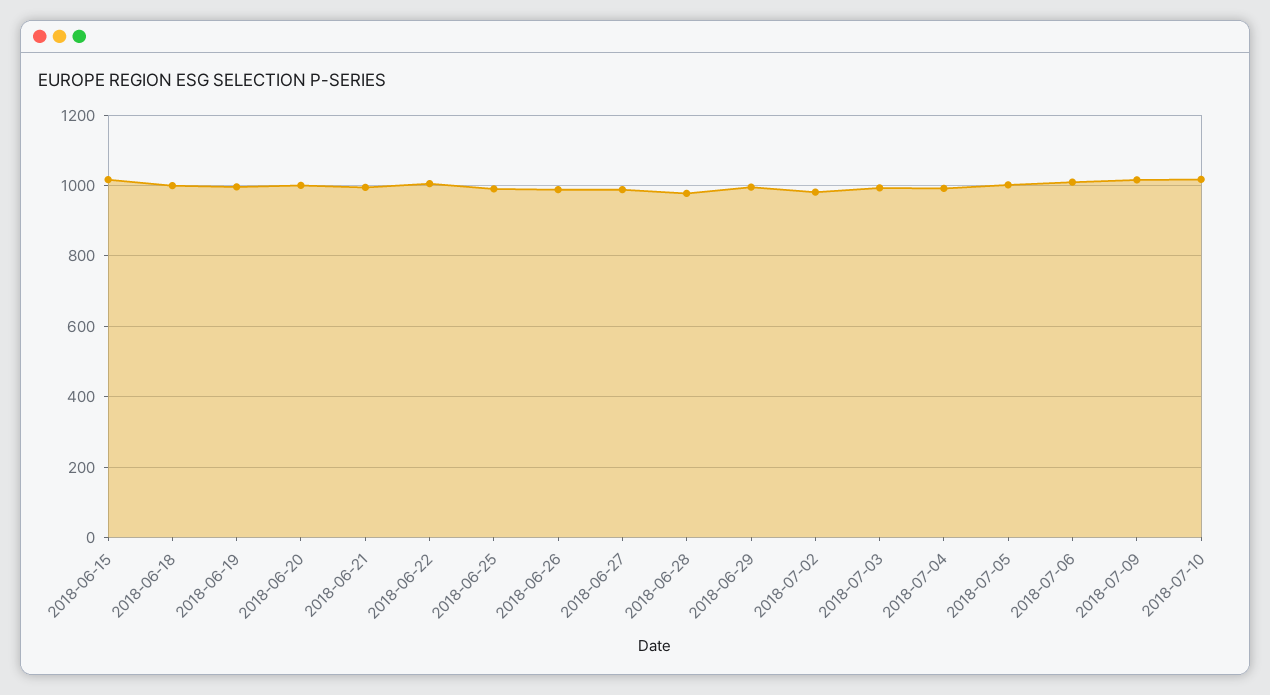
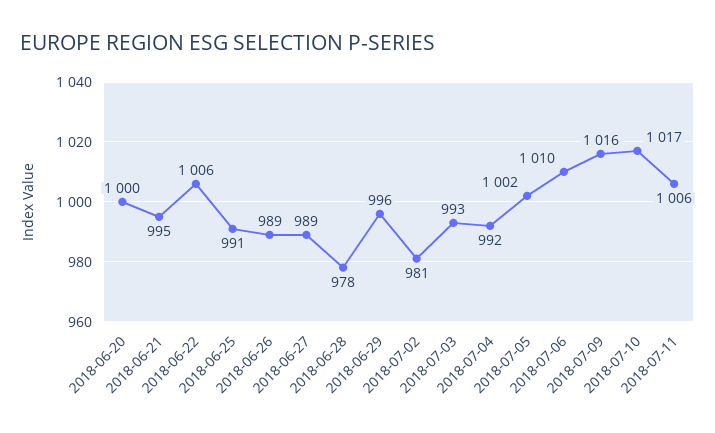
2018-06-15: 1020 -> none
2018-06-18: 1000 -> none
2018-06-19: 1000 -> none
2018-07-11: none -> 1006

